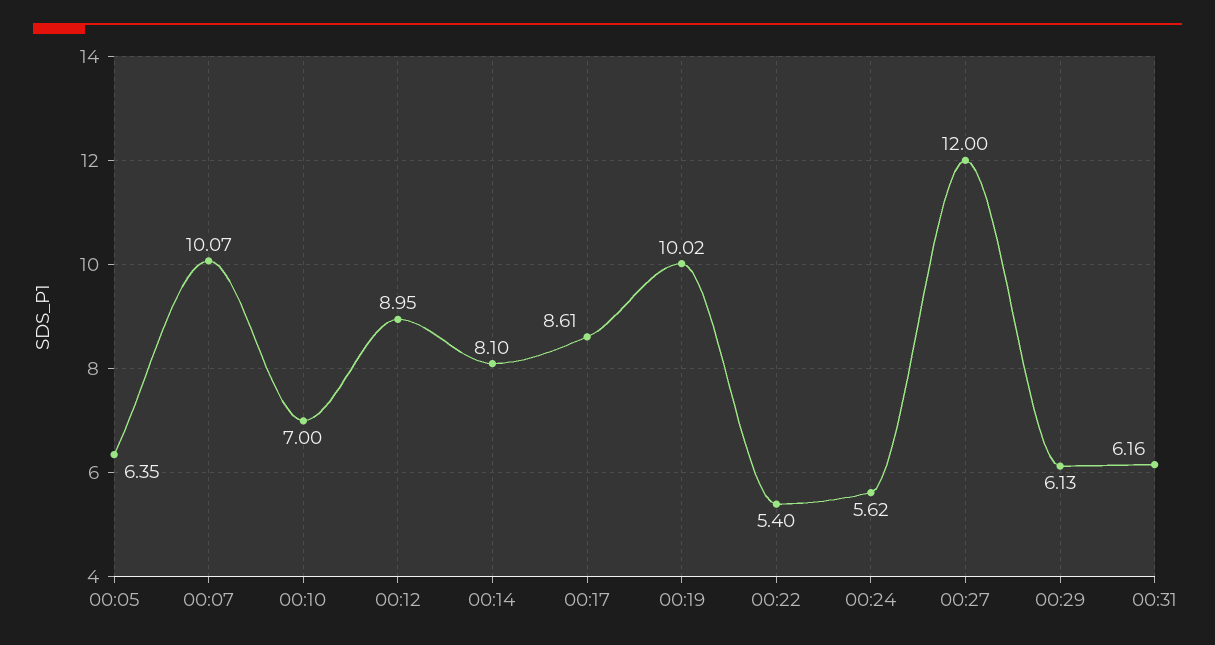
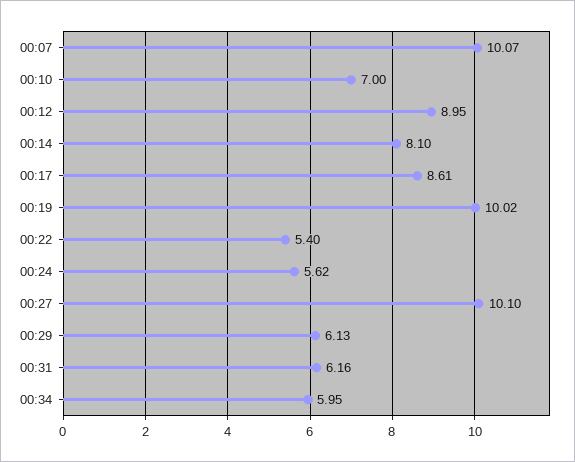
00:05: 6.35 -> none
00:27: 12 -> 10.1
00:34: none -> 5.95

